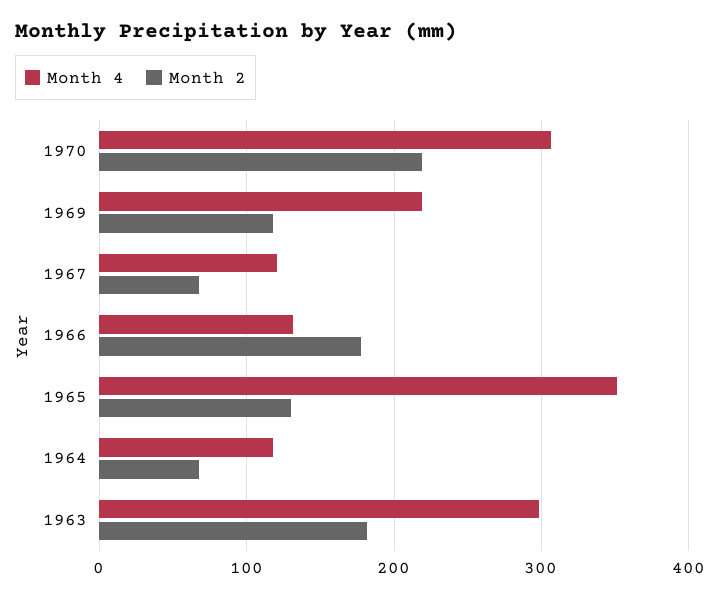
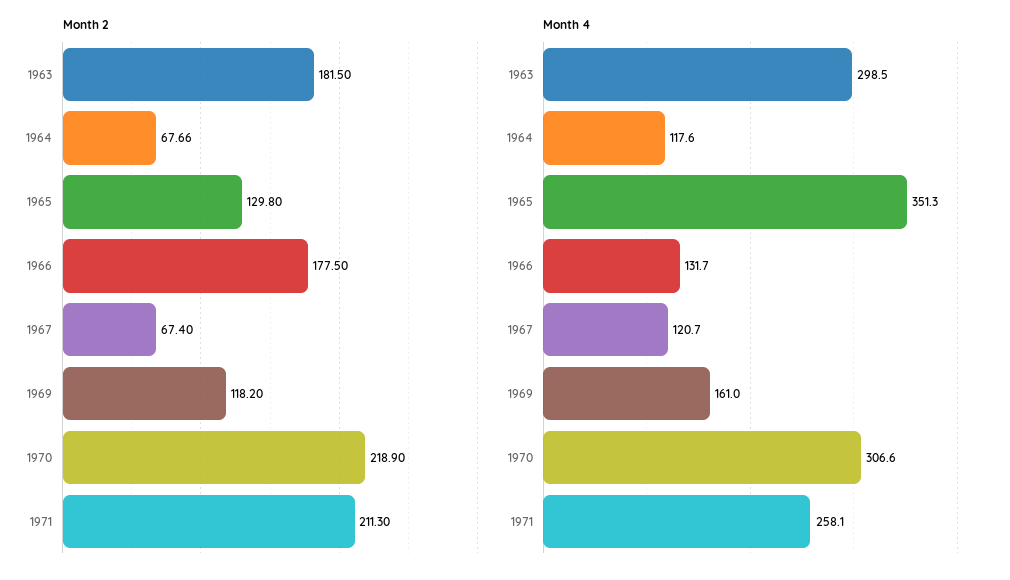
Month 4, 1969: 220 -> 161
Month 2, 1971: none -> 211.3
Month 4, 1971: none -> 258.1

